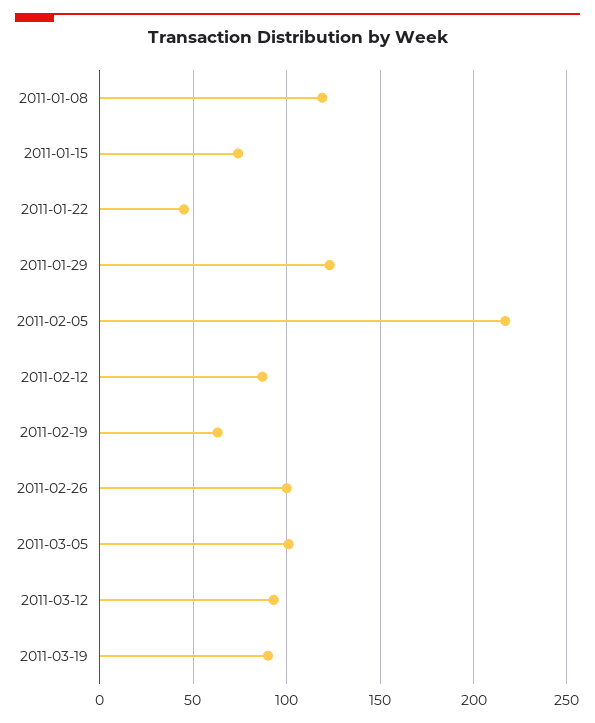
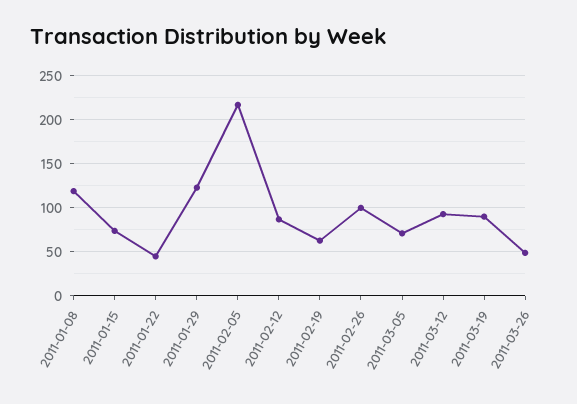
2011-03-05: 100 -> 70
2011-03-26: none -> 50

